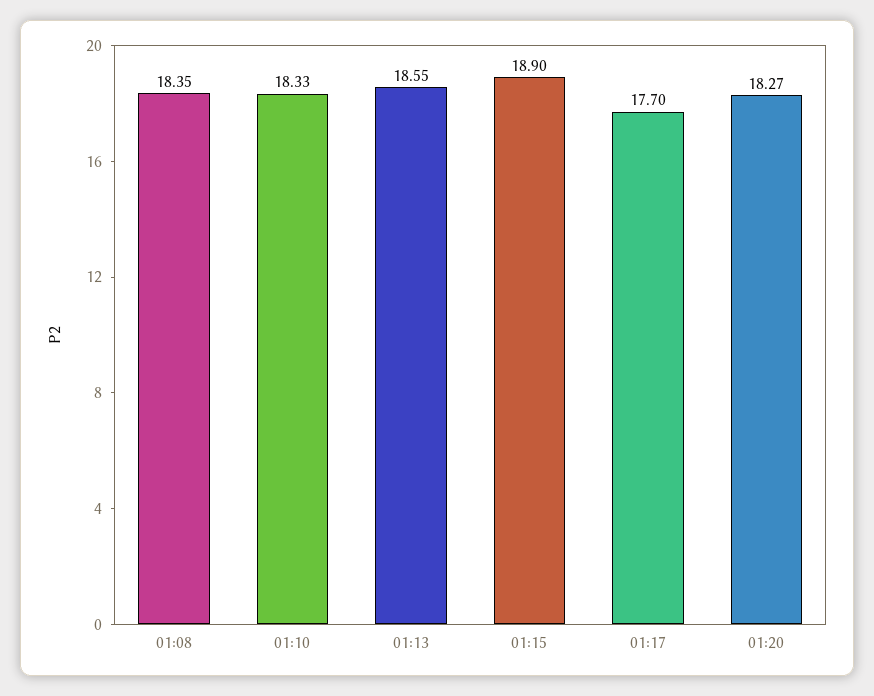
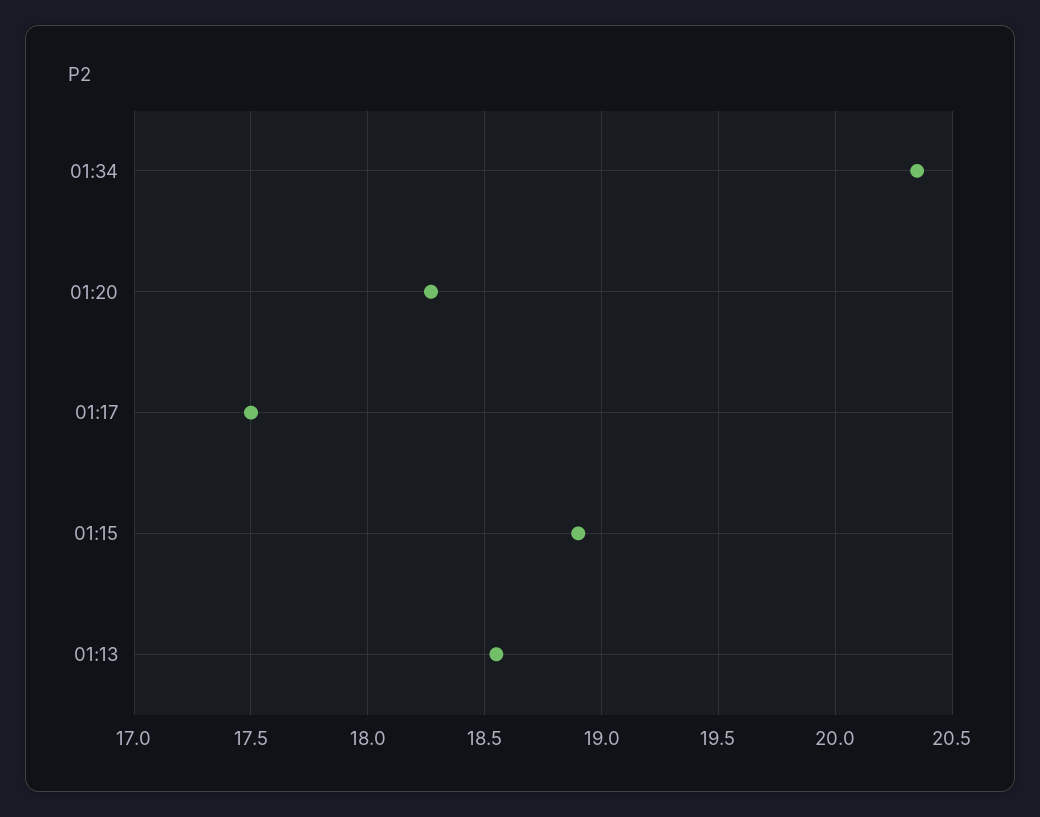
01:08: 18.35 -> none
01:10: 18.33 -> none
01:17: 17.7 -> 17.5
01:34: none -> 20.35

